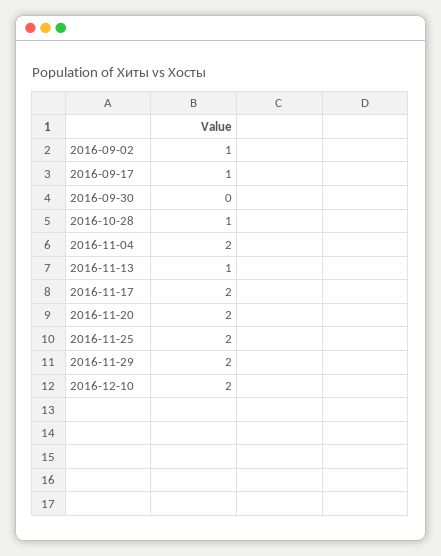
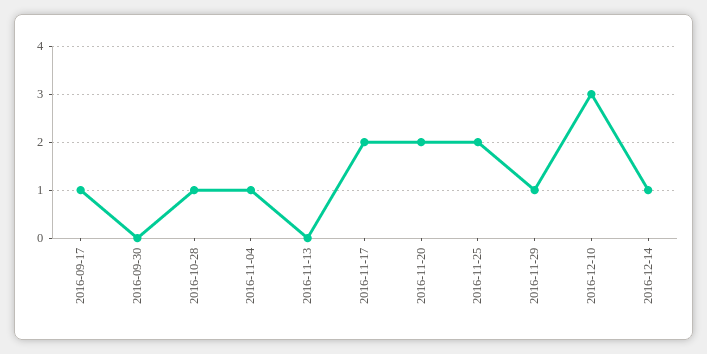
2016-09-02: 1 -> none
2016-11-04: 2 -> 1
2016-11-13: 1 -> 0
2016-11-29: 2 -> 1
2016-12-10: 2 -> 3
2016-12-14: none -> 1

